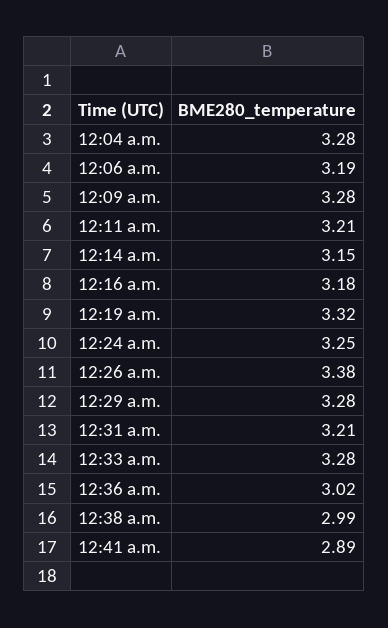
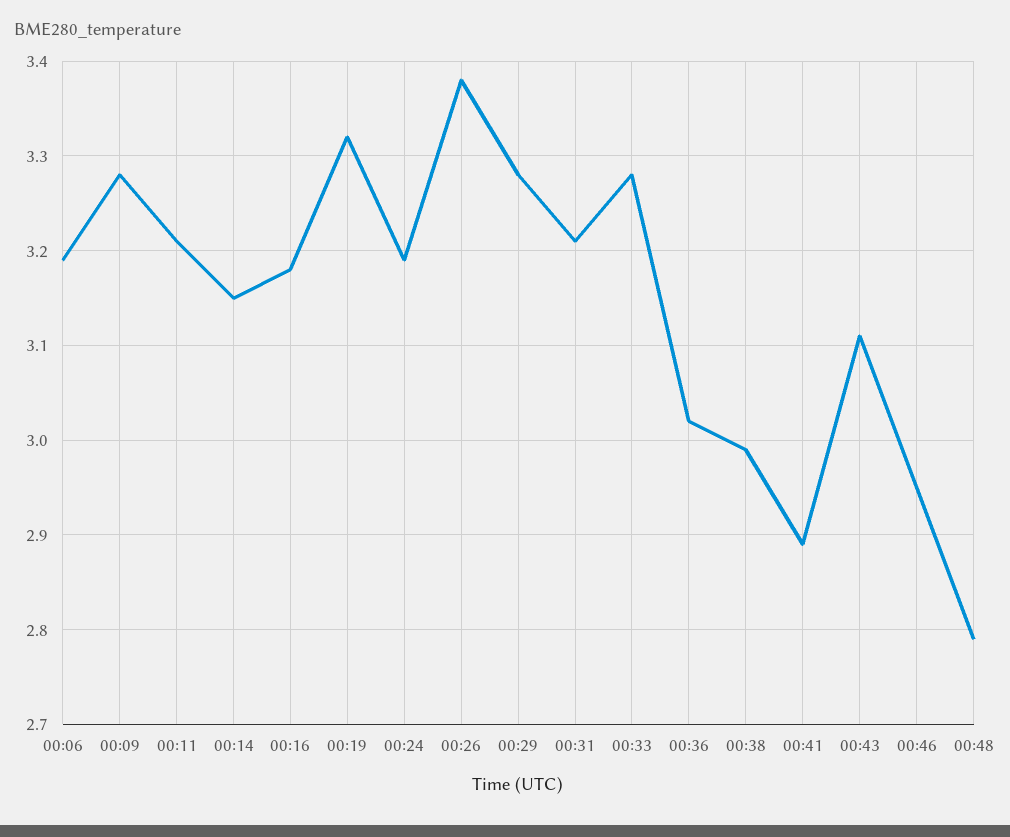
12:04 a.m.: 3.28 -> none
12:24 a.m.: 3.25 -> 3.19
00:43: none -> 3.11
00:46: none -> 2.95
00:48: none -> 2.79

